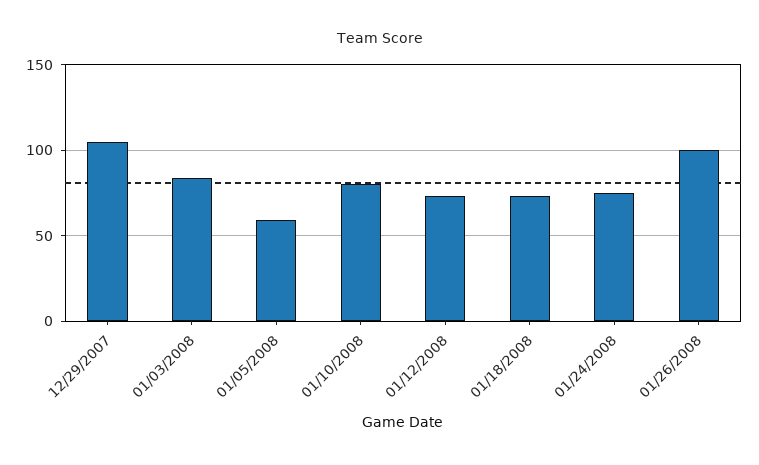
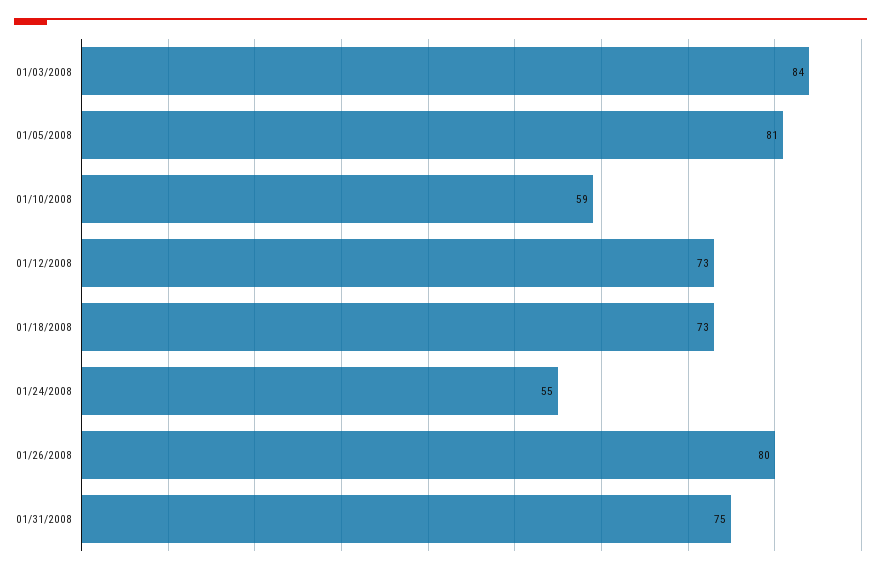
12/29/2007: 105 -> none
01/05/2008: 60 -> 81
01/10/2008: 80 -> 59
01/24/2008: 75 -> 55
01/26/2008: 100 -> 80
01/31/2008: none -> 75

